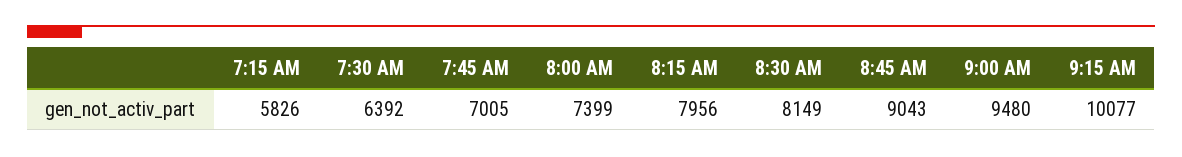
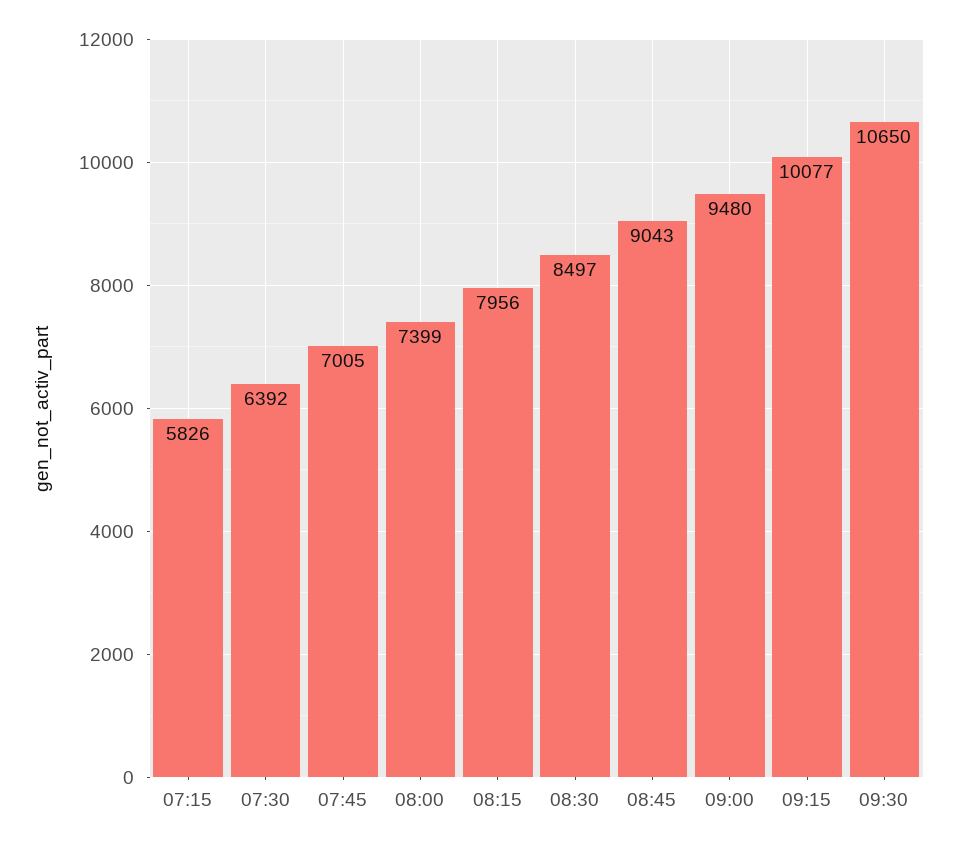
8:30 AM: 8149 -> 8497
09:30: none -> 10650

